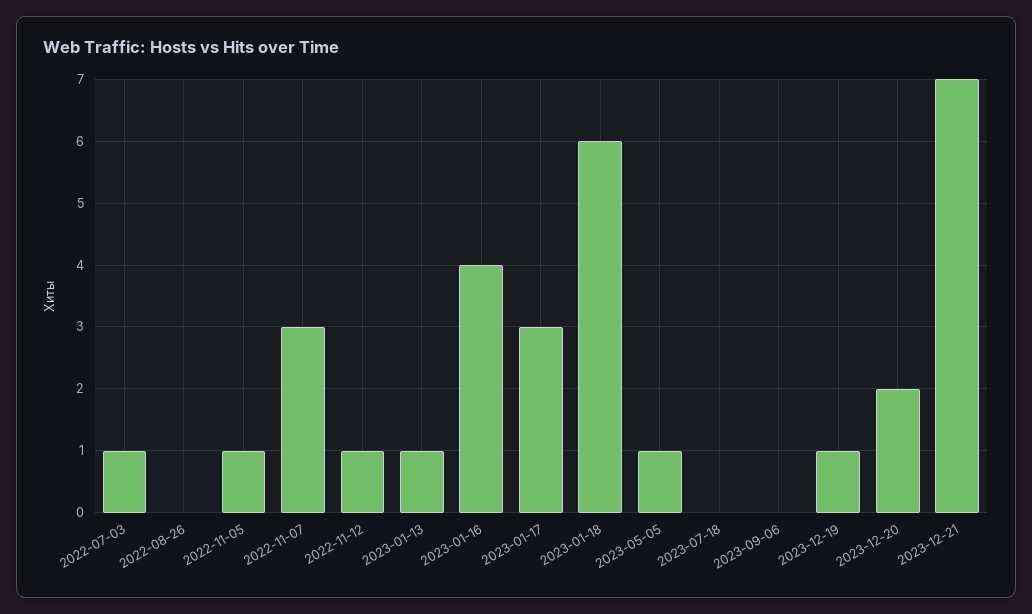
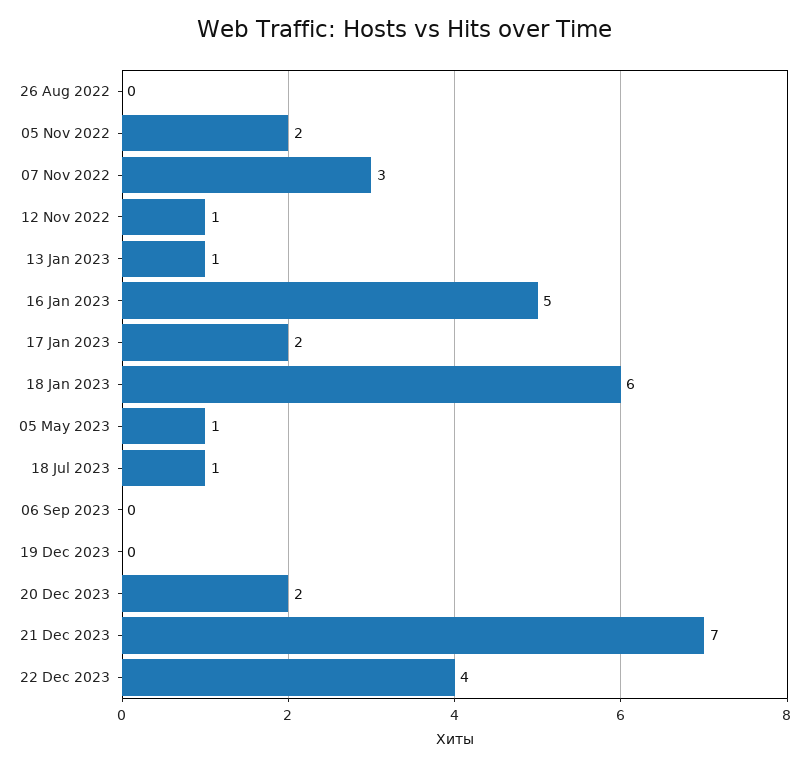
2022-07-03: 1 -> none
2022-11-05: 1 -> 2
2023-01-16: 4 -> 5
2023-01-17: 3 -> 2
2023-07-18: 0 -> 1
2023-12-19: 1 -> 0
22 Dec 2023: none -> 4

